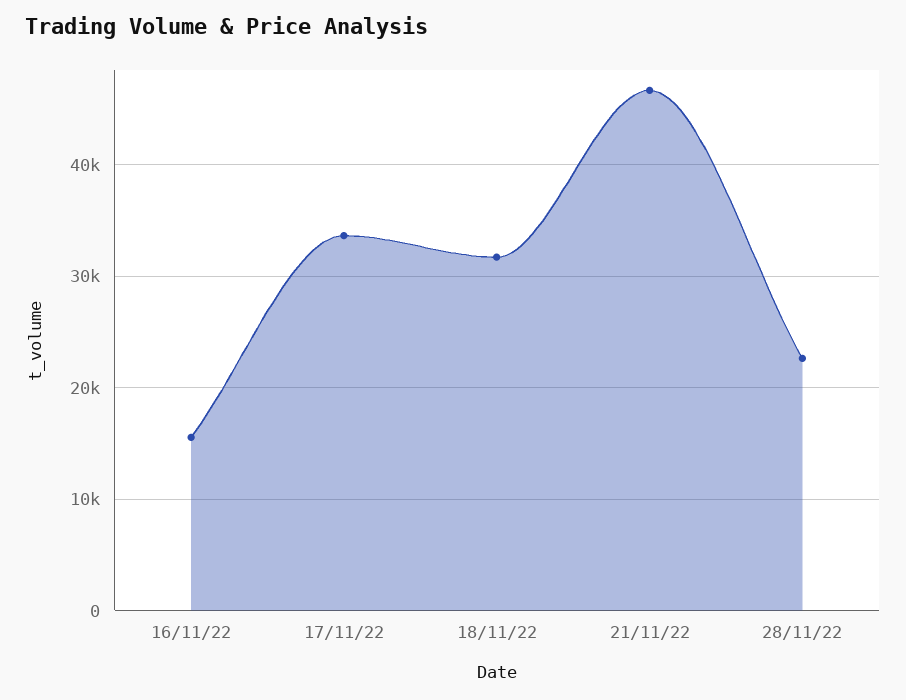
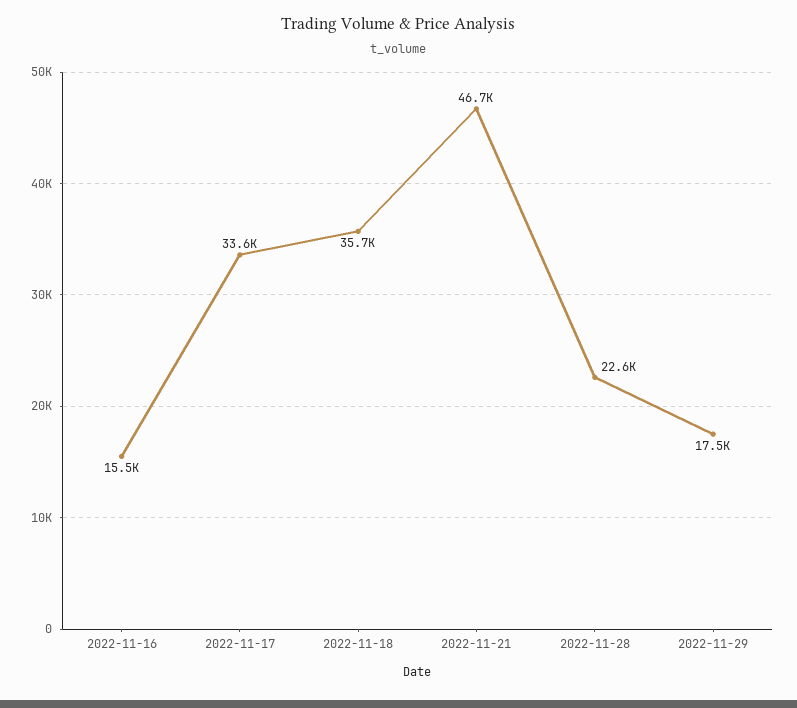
18/11/22: 32000 -> 35700
2022-11-29: none -> 17500

